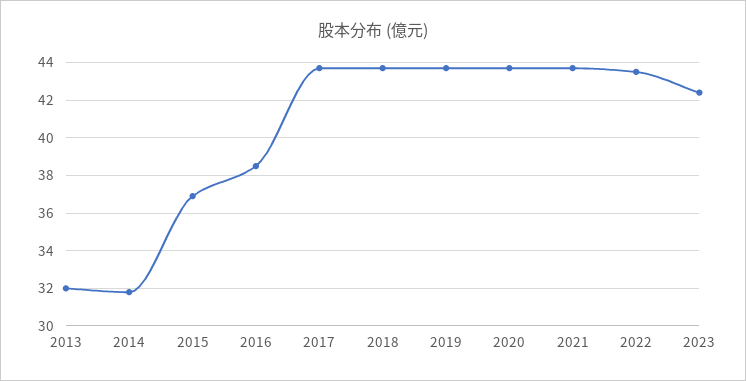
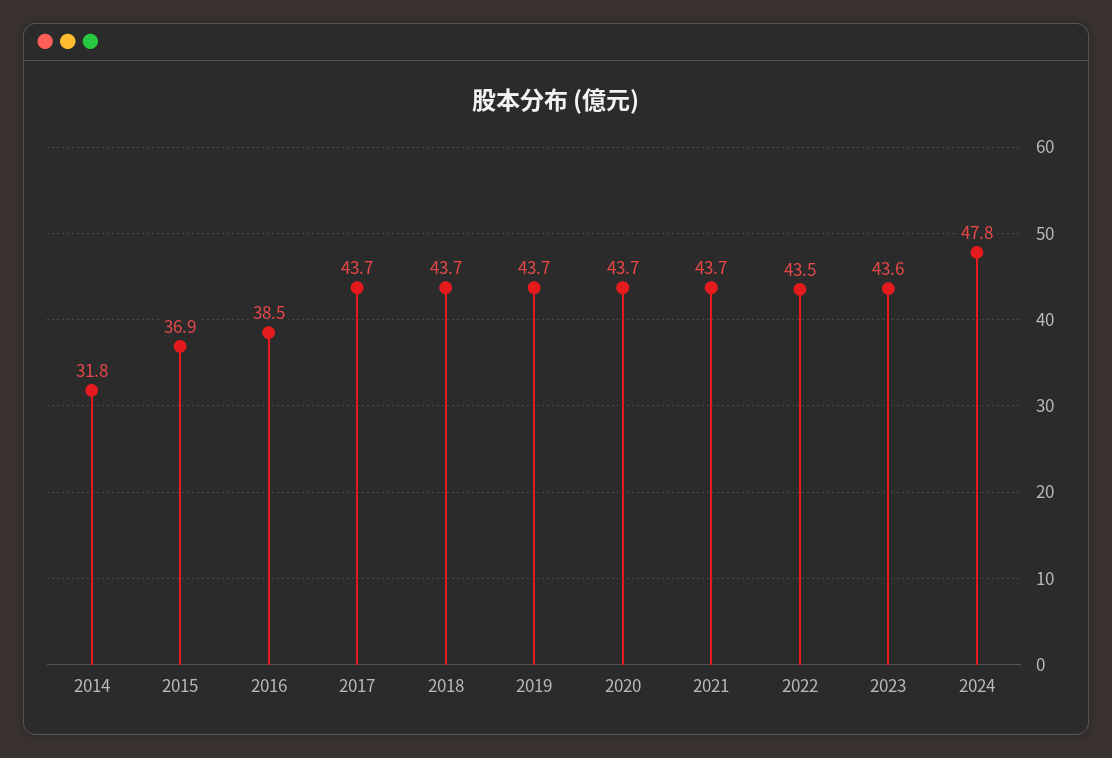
2013: 32 -> none
2023: 42.5 -> 43.6
2024: none -> 47.8

